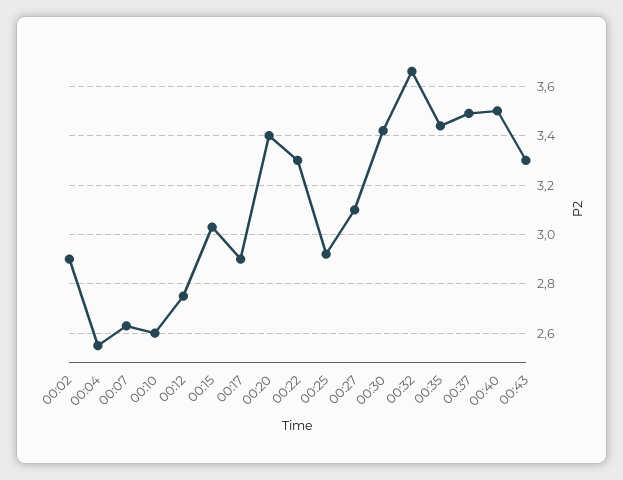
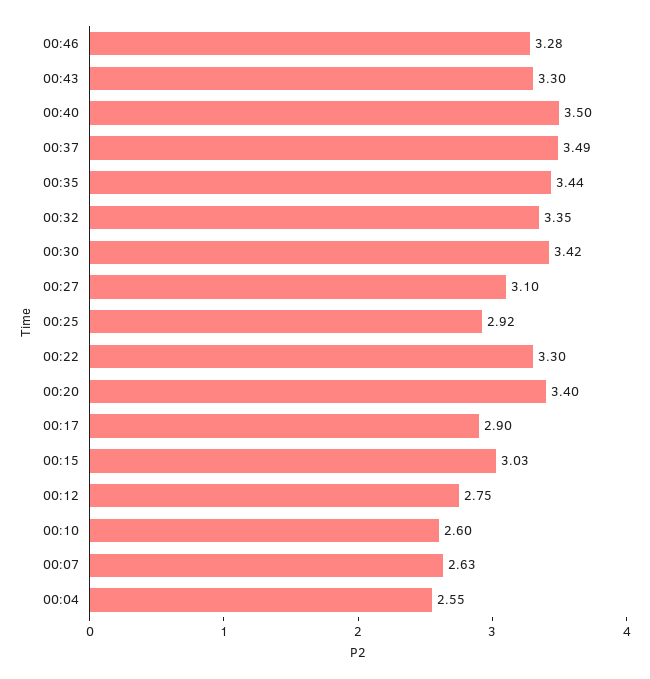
00:02: 2.9 -> none
00:32: 3.65 -> 3.35
00:46: none -> 3.28

